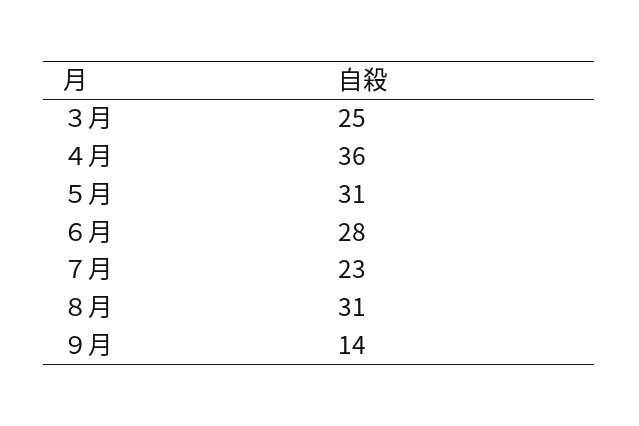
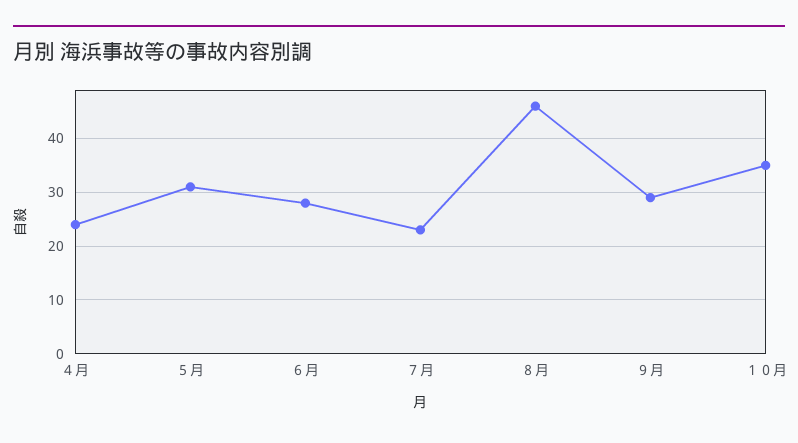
３月: 25 -> none
４月: 36 -> 25
８月: 31 -> 45
９月: 14 -> 30
１０月: none -> 35

